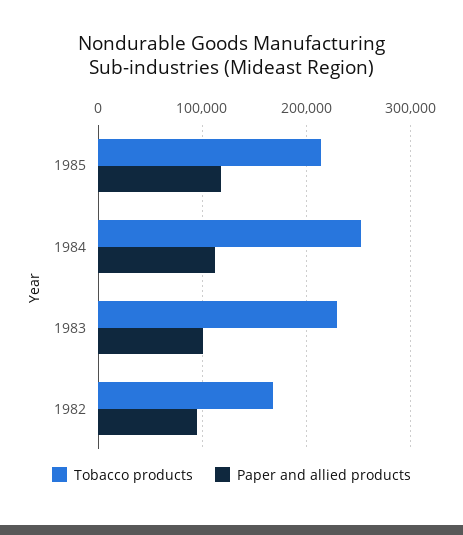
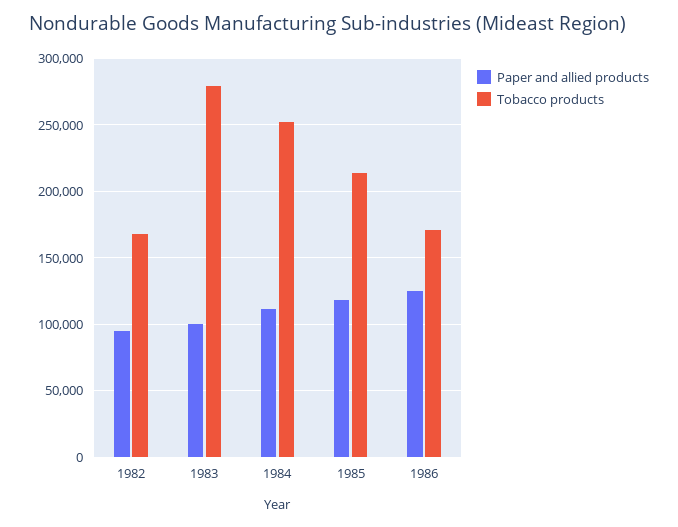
Tobacco products, 1983: 230000 -> 280000
Paper and allied products, 1986: none -> 125000
Tobacco products, 1986: none -> 170000

